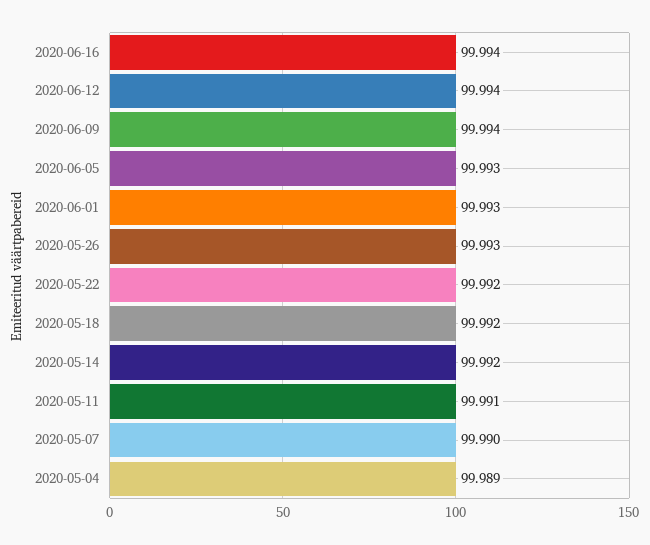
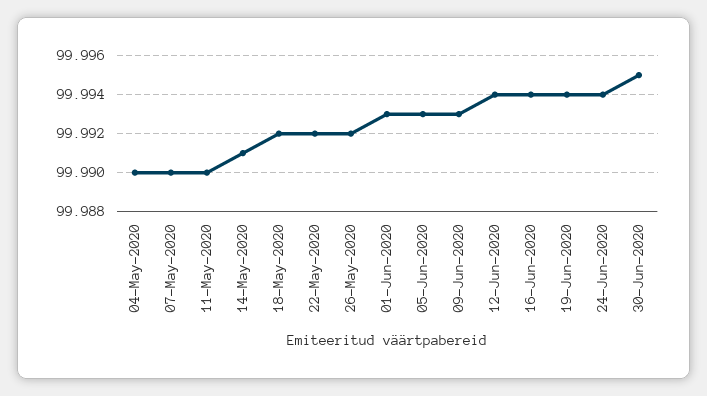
2020-06-09: 99.994 -> 99.993
2020-05-26: 99.993 -> 99.992
2020-05-14: 99.992 -> 99.991
2020-05-11: 99.991 -> 99.99
2020-05-04: 99.989 -> 99.99
19-Jun-2020: none -> 99.994
24-Jun-2020: none -> 99.994
30-Jun-2020: none -> 99.995

